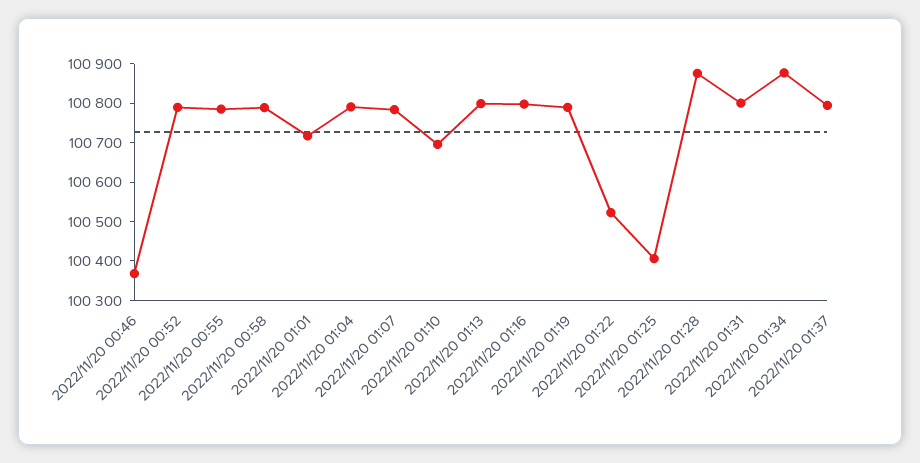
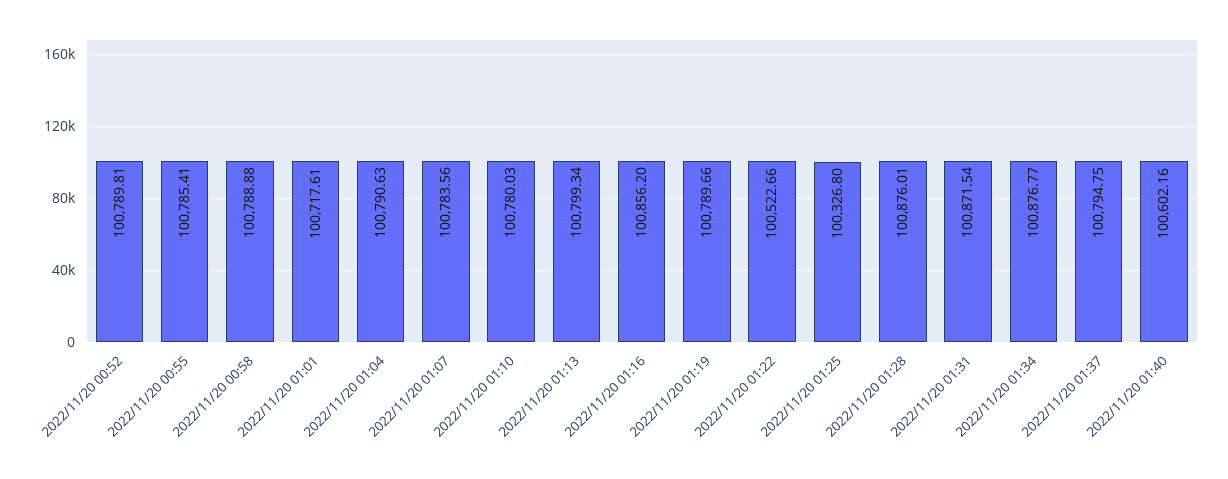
2022/11/20 00:46: 100375 -> none
2022/11/20 01:10: 100700 -> 100780.03
2022/11/20 01:16: 100800 -> 100856.2
2022/11/20 01:25: 100400 -> 100326.8
2022/11/20 01:31: 100800 -> 100871.54
2022/11/20 01:40: none -> 100602.16

